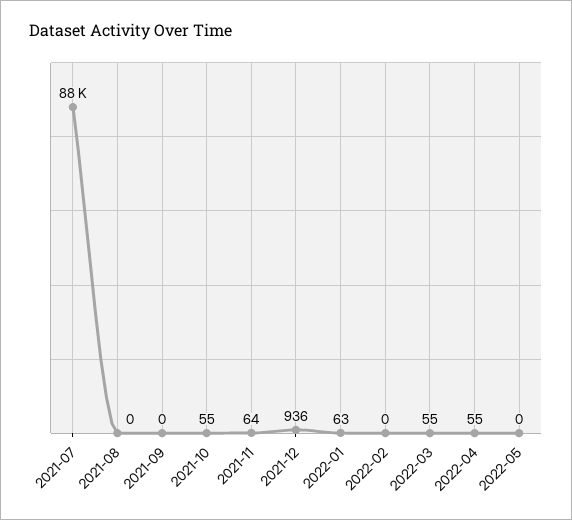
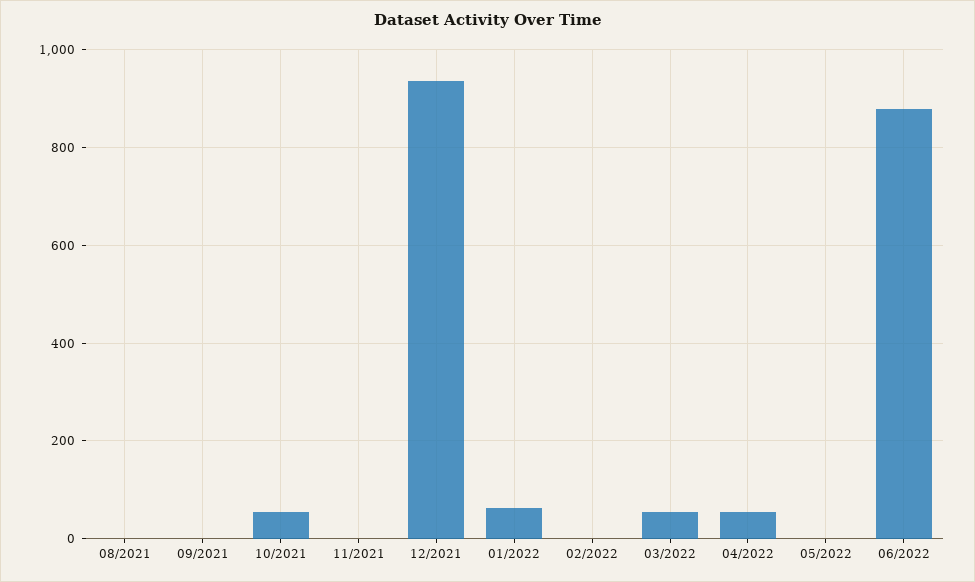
2021-07: 88000 -> none
2021-11: 64 -> 0
06/2022: none -> 880

